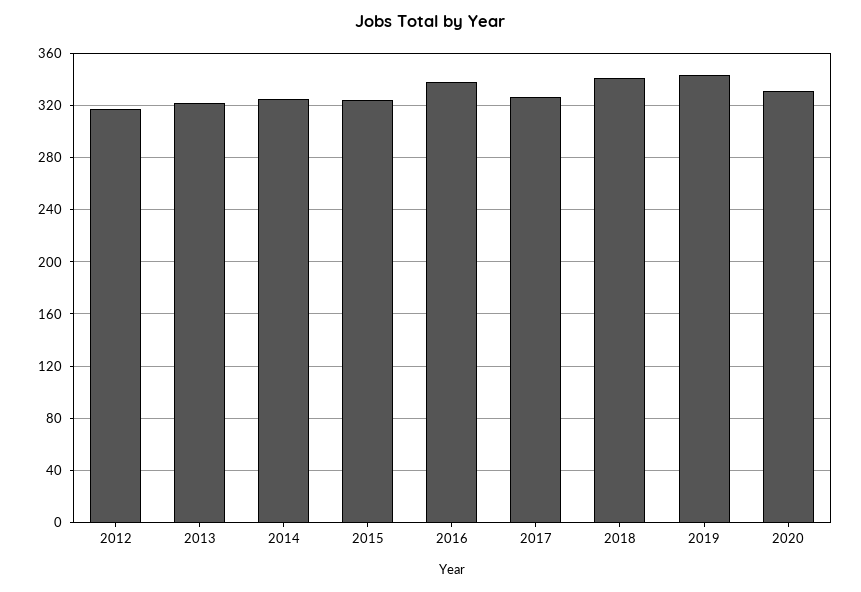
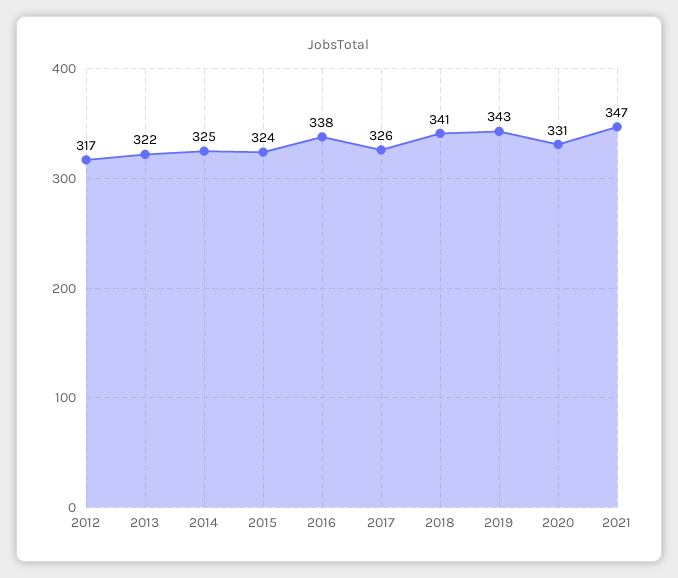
2021: none -> 347

